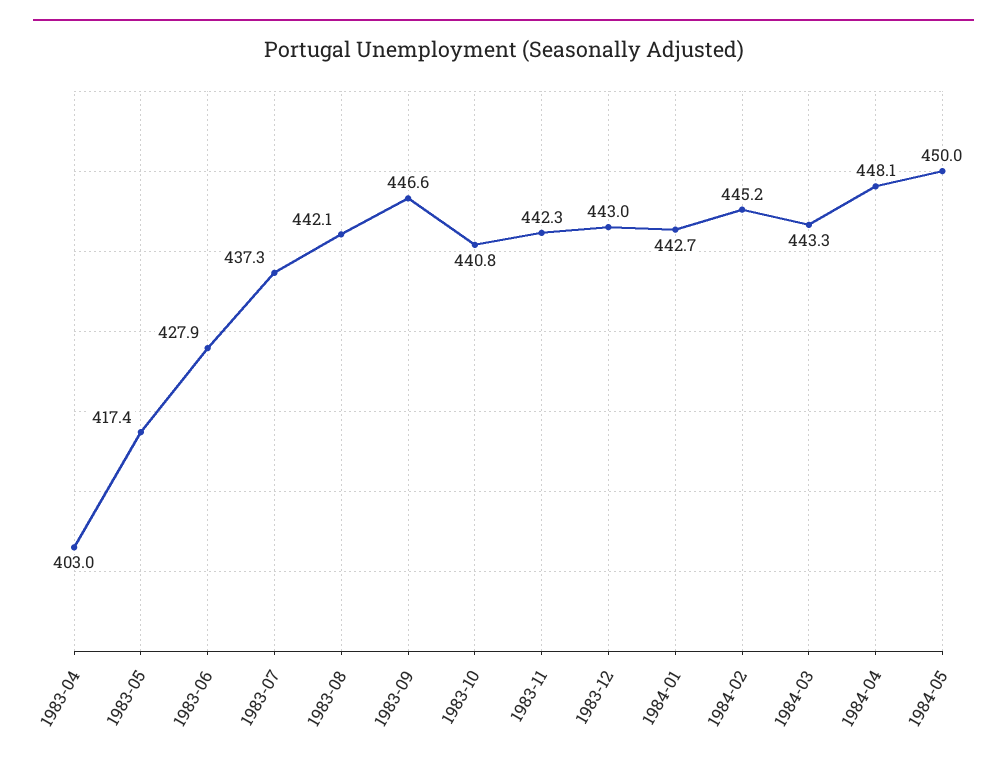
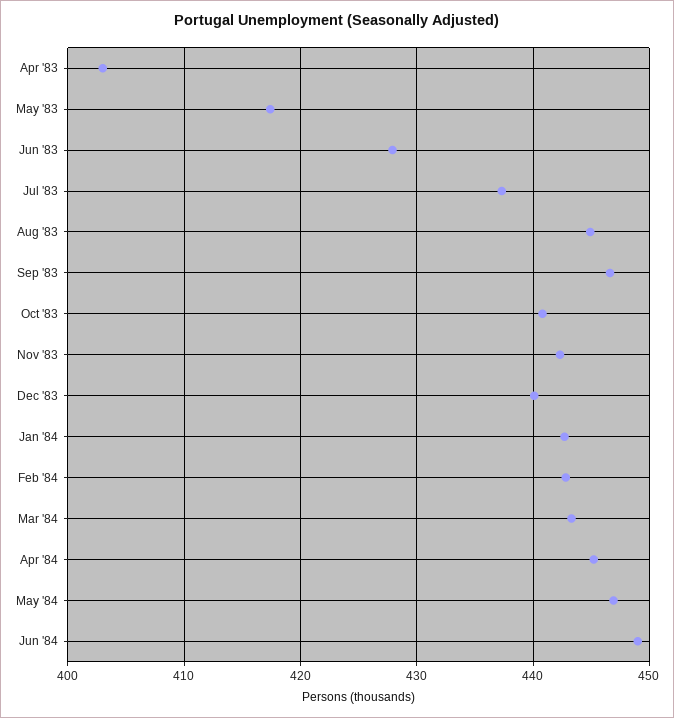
1983-08: 442.1 -> 445
1983-12: 443 -> 440
1984-02: 445.2 -> 443
1984-04: 448.1 -> 445
1984-05: 450 -> 447
Jun '84: none -> 449

